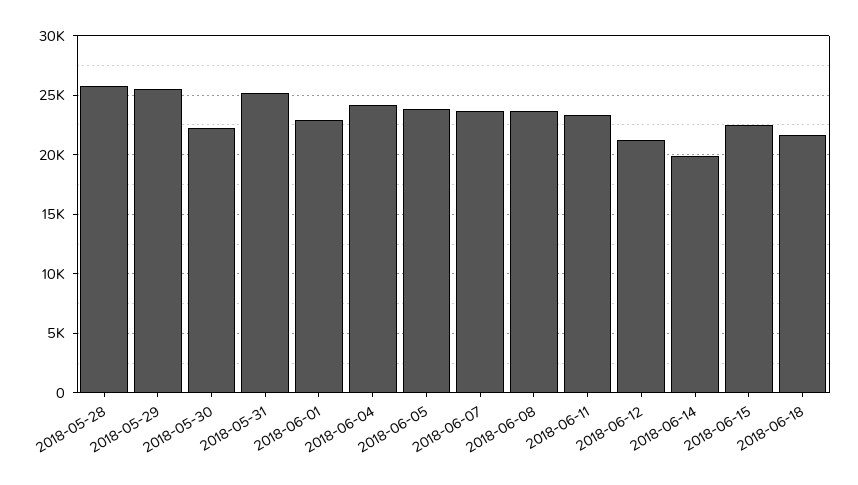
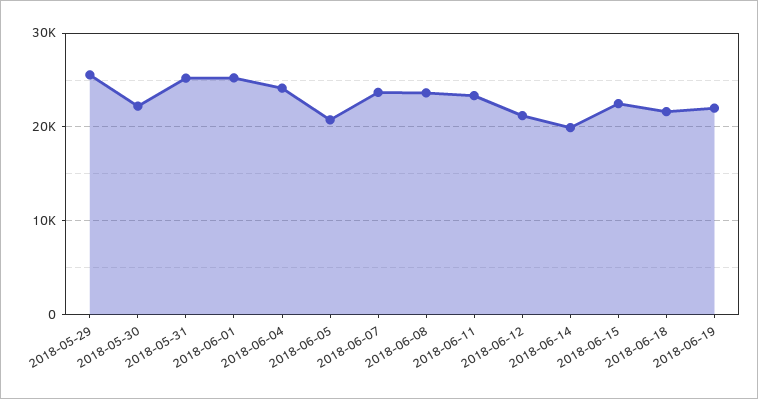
2018-05-28: 26000 -> none
2018-06-01: 23000 -> 25000
2018-06-05: 24000 -> 21000
2018-06-19: none -> 22000

